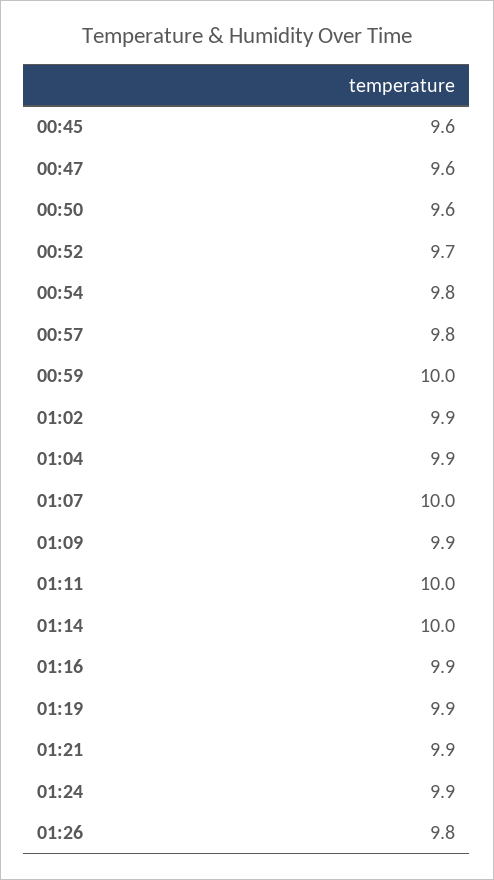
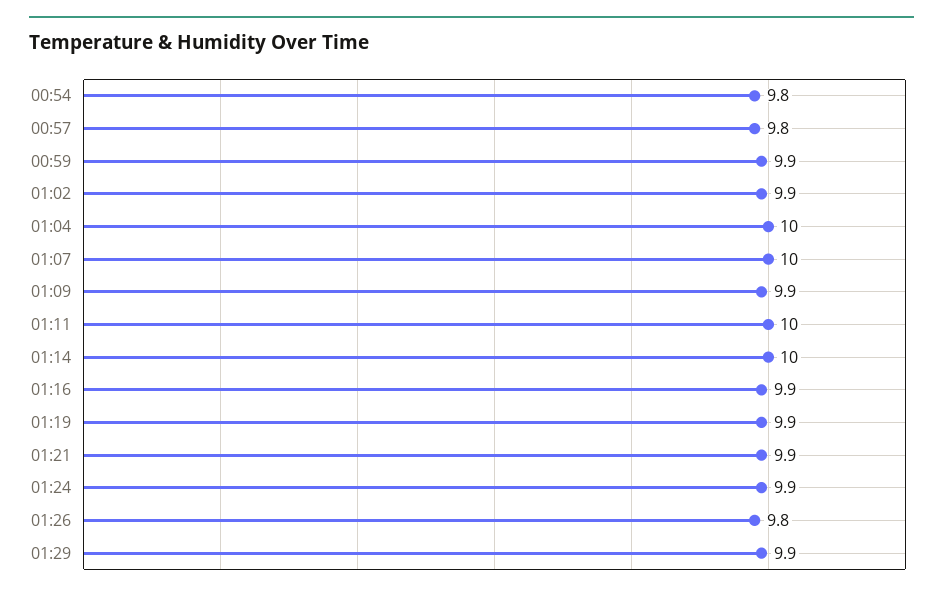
00:45: 9.6 -> none
00:47: 9.6 -> none
00:50: 9.6 -> none
00:52: 9.7 -> none
00:59: 10 -> 9.9
01:04: 9.9 -> 10
01:29: none -> 9.9

